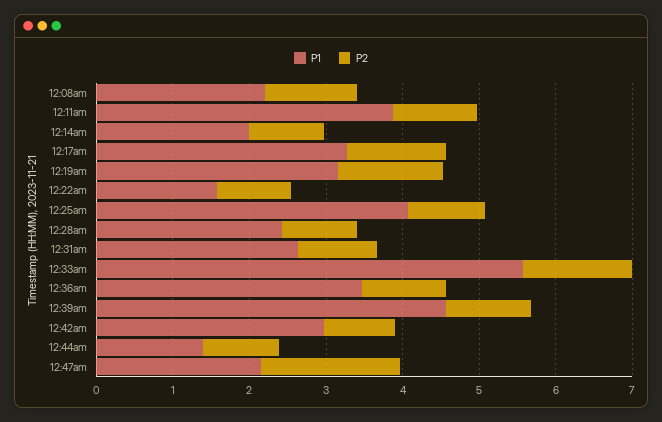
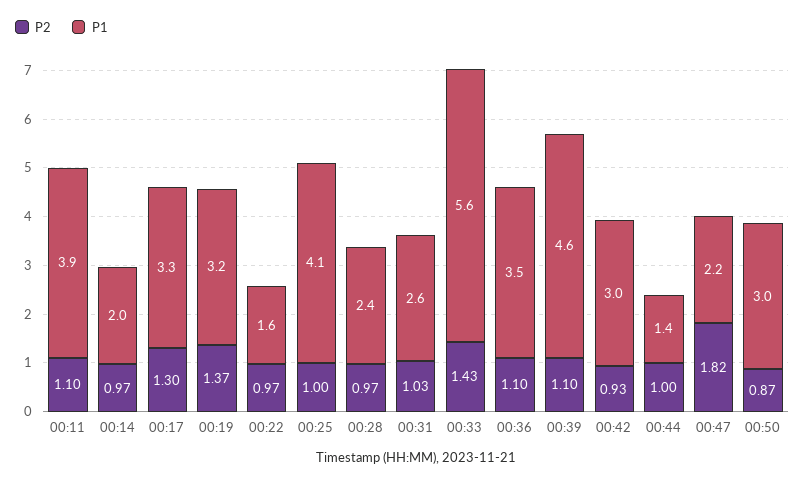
P1, 12:08am: 2.2 -> none
P2, 12:08am: 1.2 -> none
P2, 00:50: none -> 0.87
P1, 00:50: none -> 3

